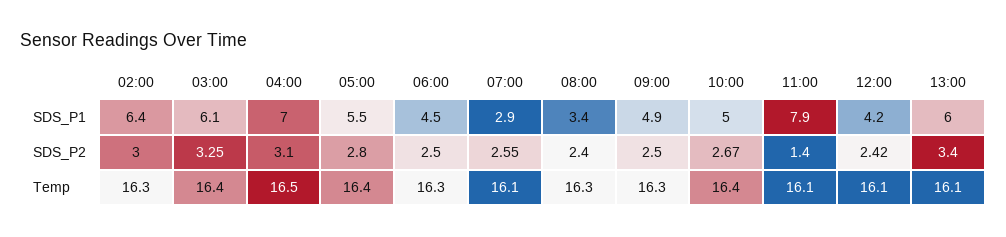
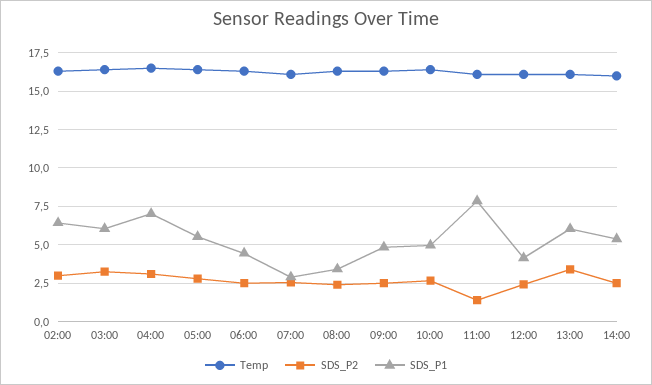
Temp, 14:00: none -> 16
SDS_P2, 14:00: none -> 2.5
SDS_P1, 14:00: none -> 5.5

